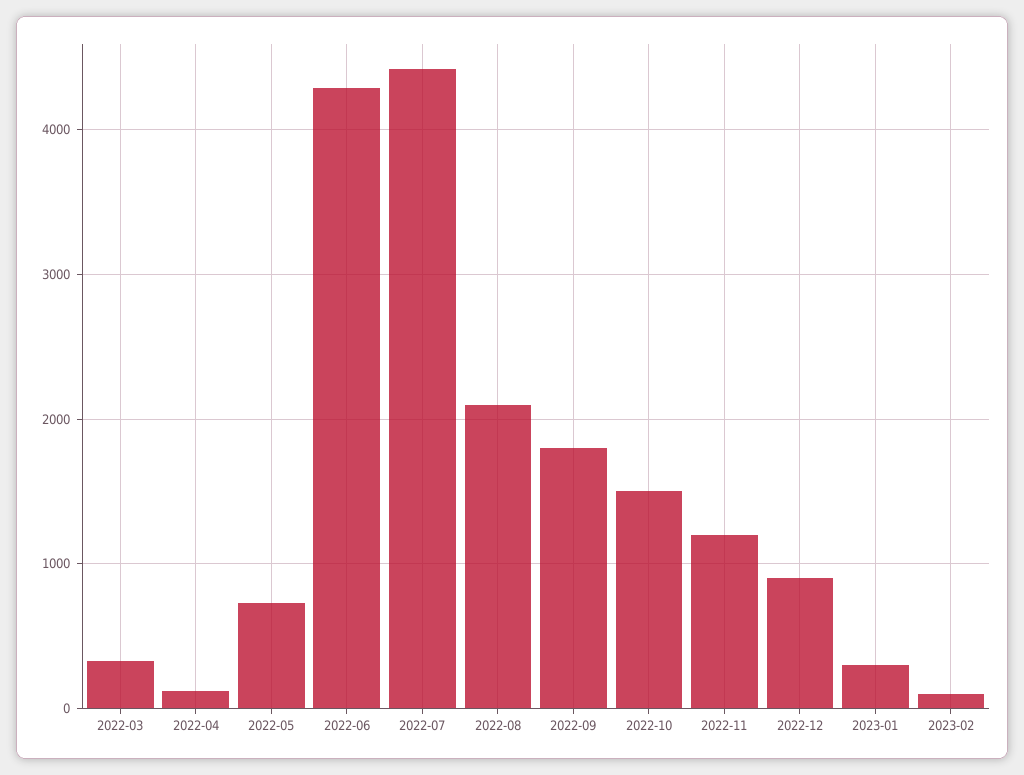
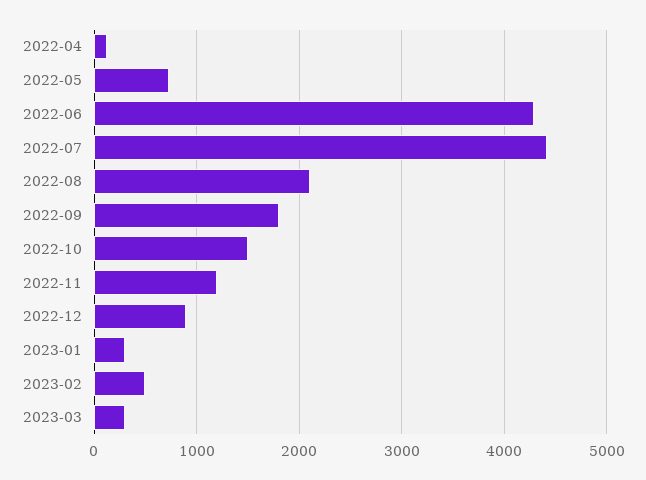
2022-03: 300 -> none
2023-02: 100 -> 500
2023-03: none -> 300

